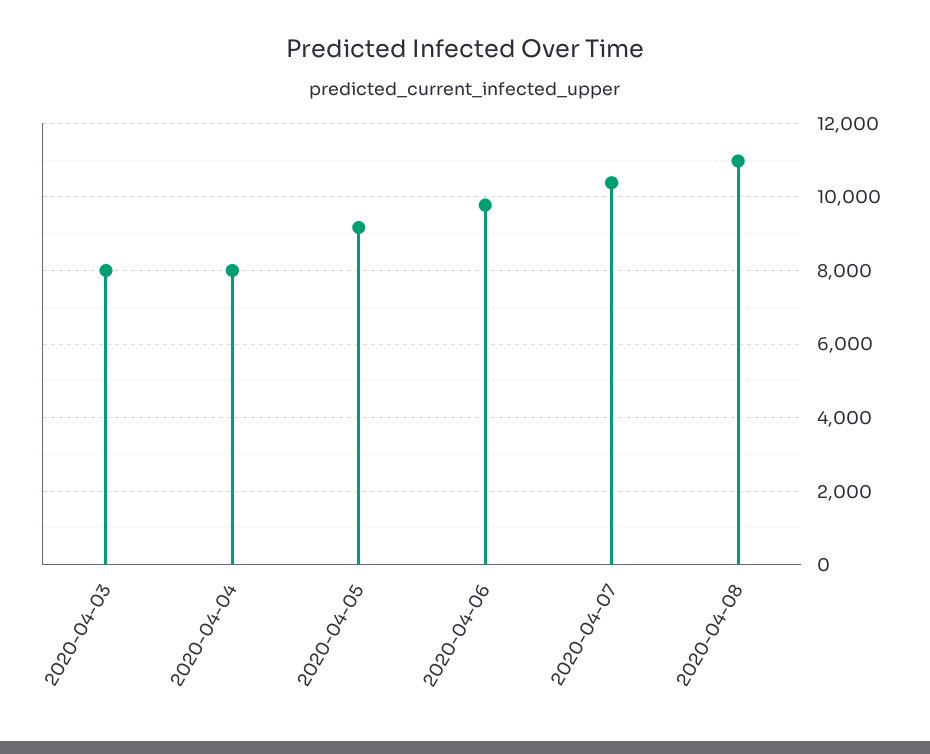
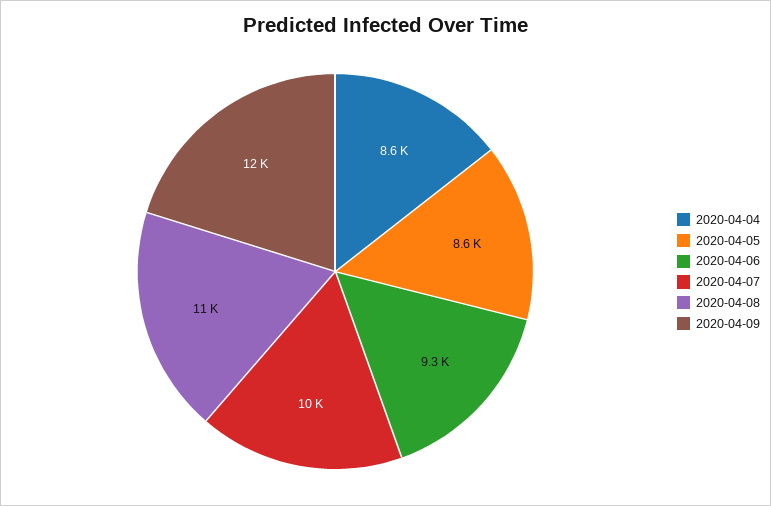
2020-04-03: 8000 -> none
2020-04-04: 8000 -> 8600
2020-04-05: 9200 -> 8600
2020-04-06: 9800 -> 9300
2020-04-09: none -> 12000

